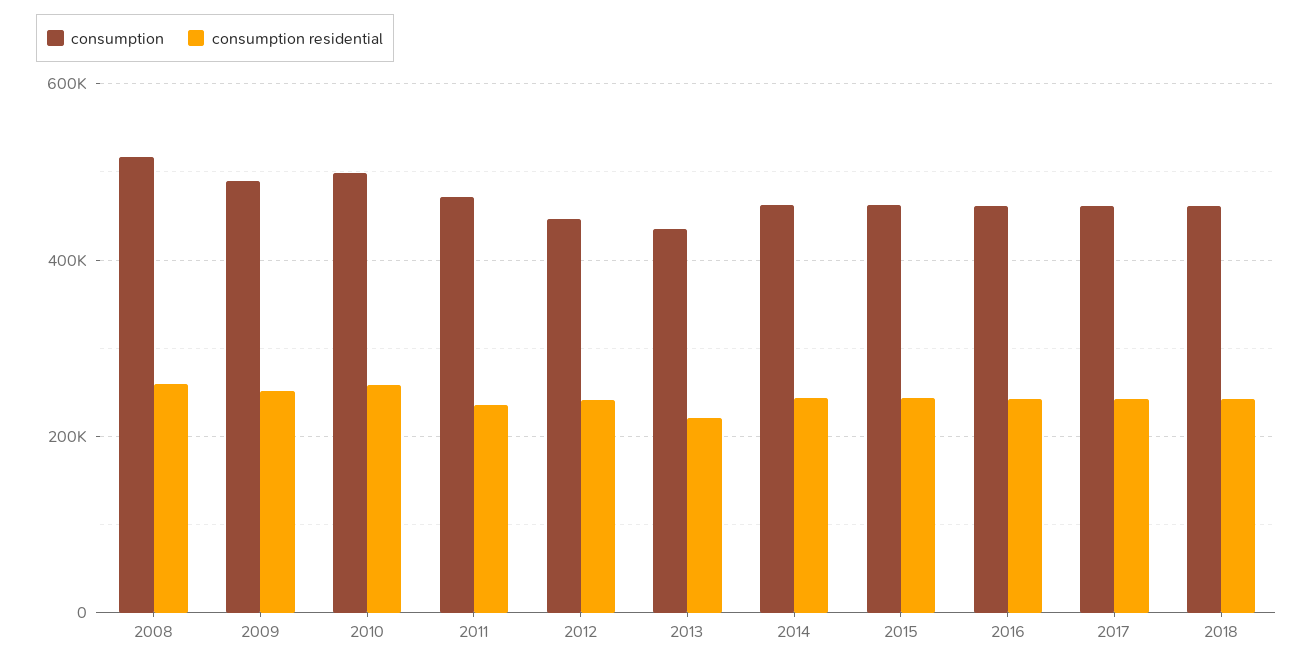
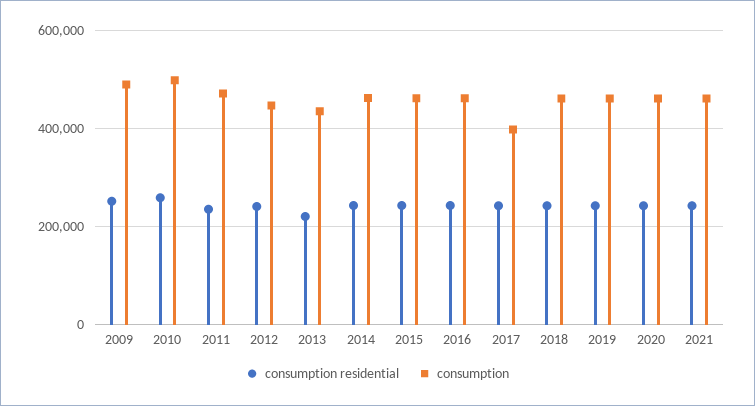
consumption, 2008: 520000 -> none
consumption residential, 2008: 260000 -> none
consumption, 2017: 460000 -> 400000
consumption residential, 2019: none -> 240000
consumption, 2019: none -> 460000
consumption residential, 2020: none -> 240000
consumption, 2020: none -> 460000
consumption residential, 2021: none -> 240000
consumption, 2021: none -> 460000

